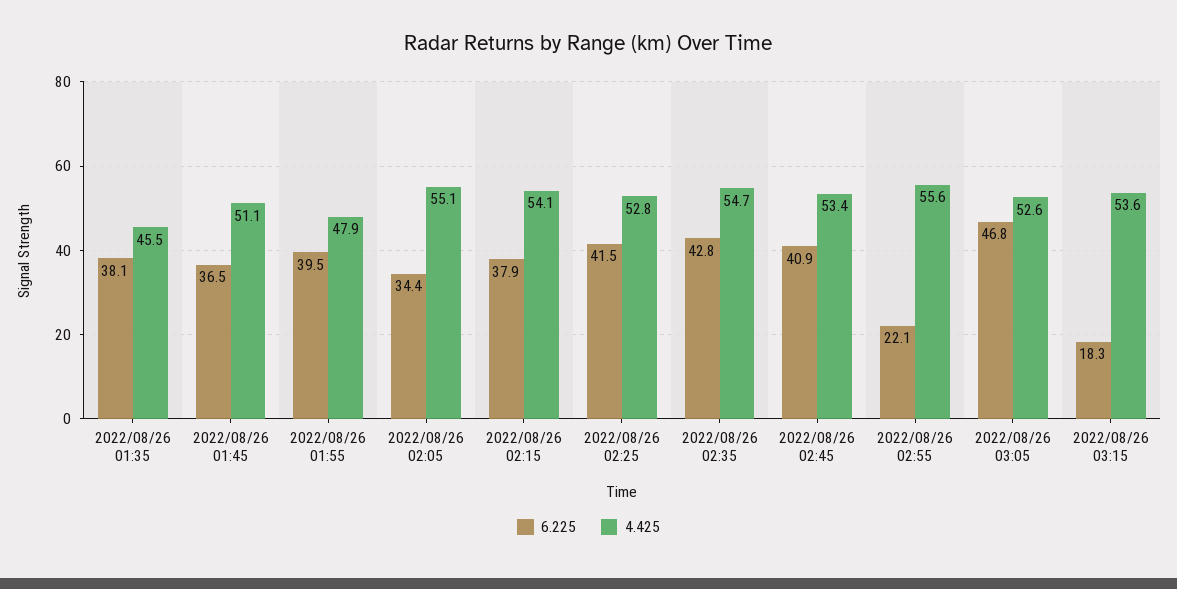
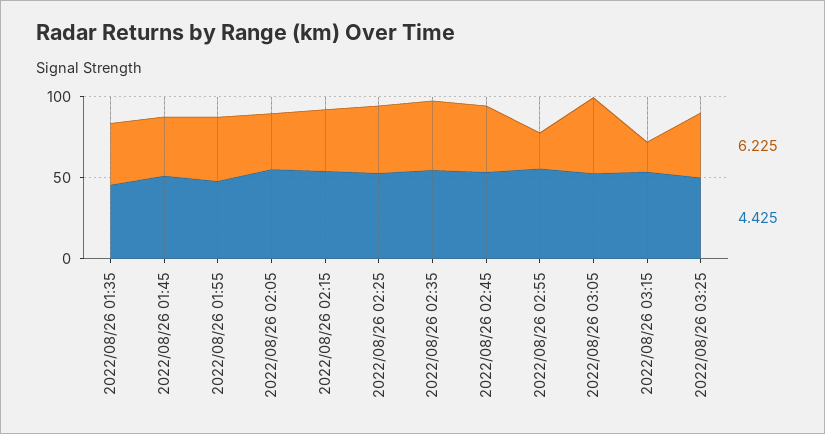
6.225, 2022/08/26 03:25: none -> 40
4.425, 2022/08/26 03:25: none -> 50

